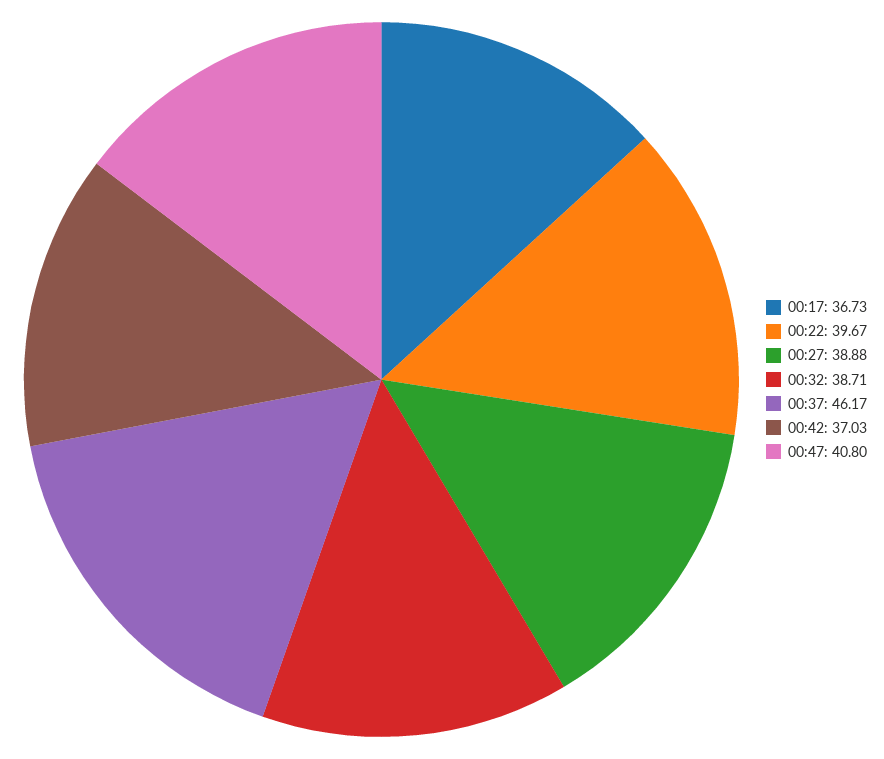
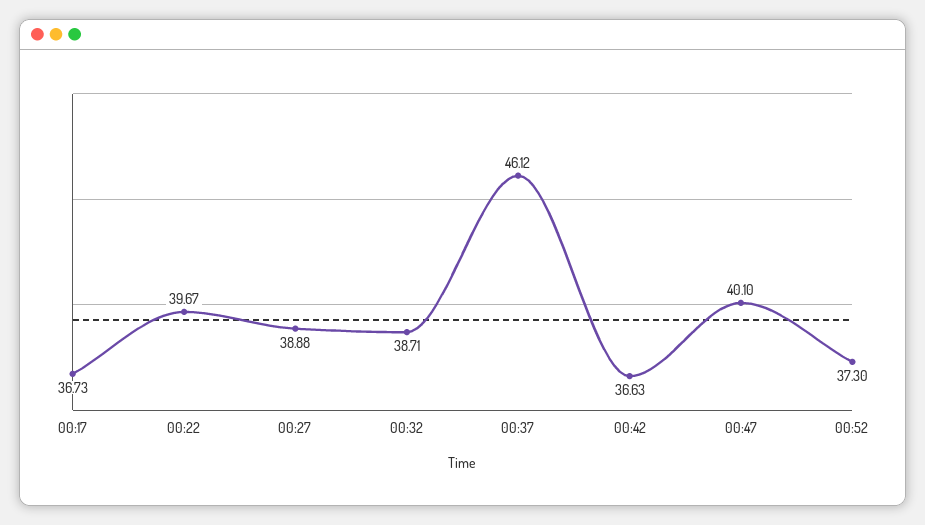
00:37: 46.17 -> 46.12
00:42: 37.03 -> 36.63
00:47: 40.8 -> 40.1
00:52: none -> 37.3

